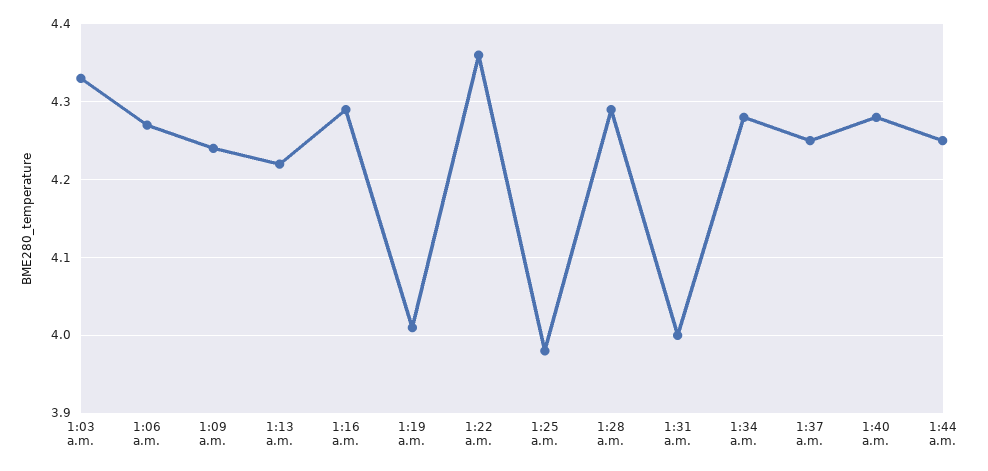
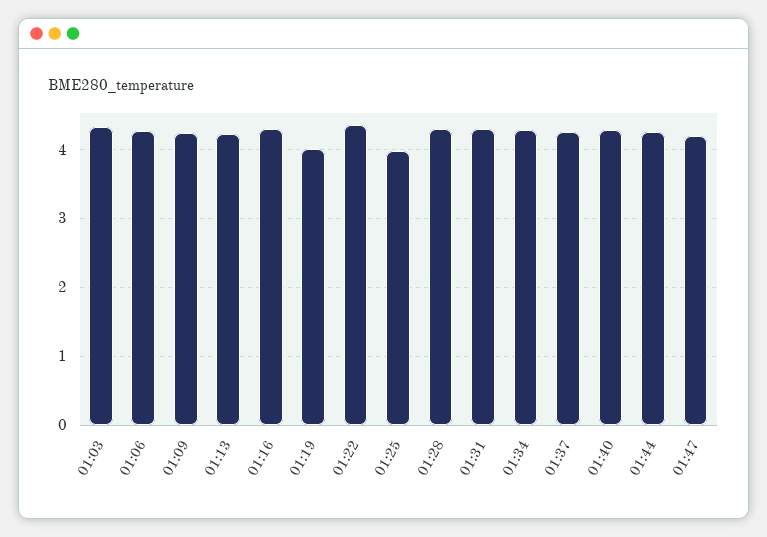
1:31 a.m.: 4 -> 4.3
01:47: none -> 4.2

